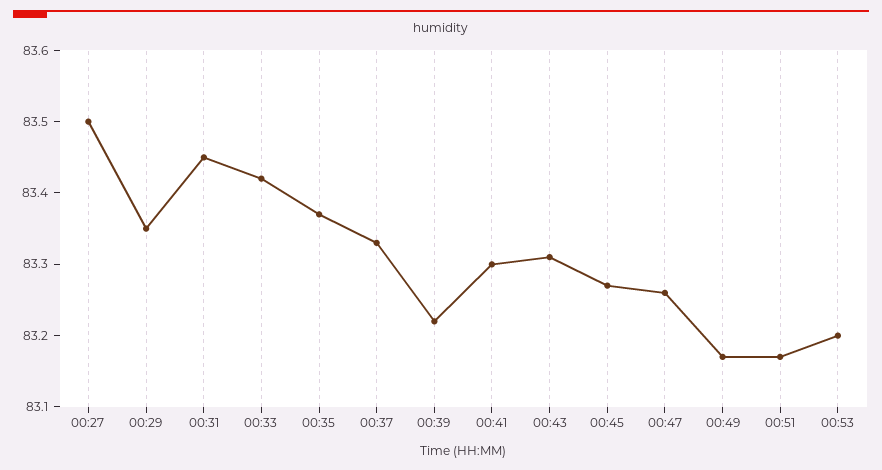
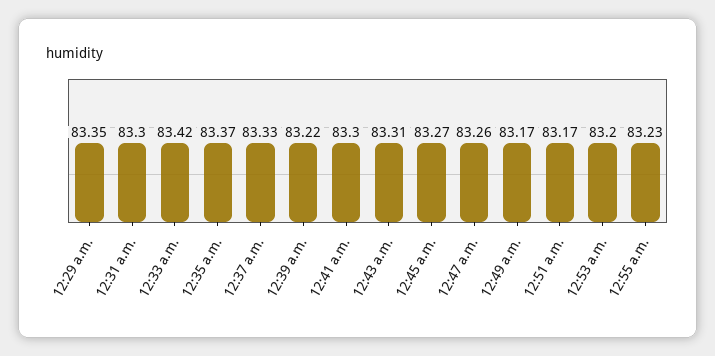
00:27: 83.5 -> none
00:31: 83.45 -> 83.3
12:55 a.m.: none -> 83.23

